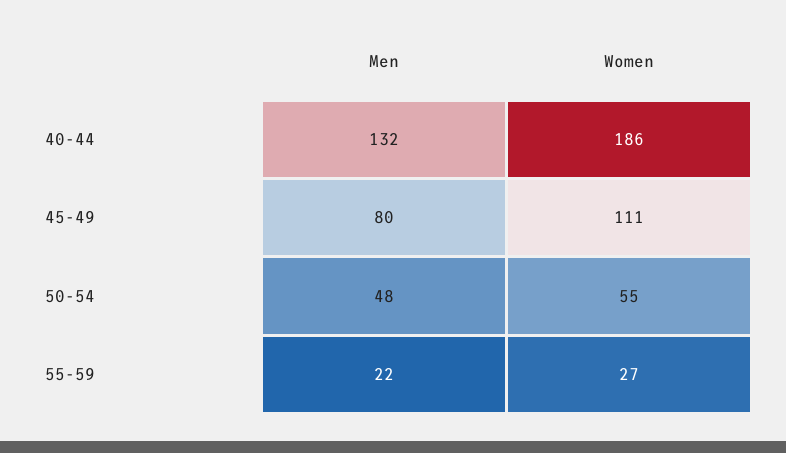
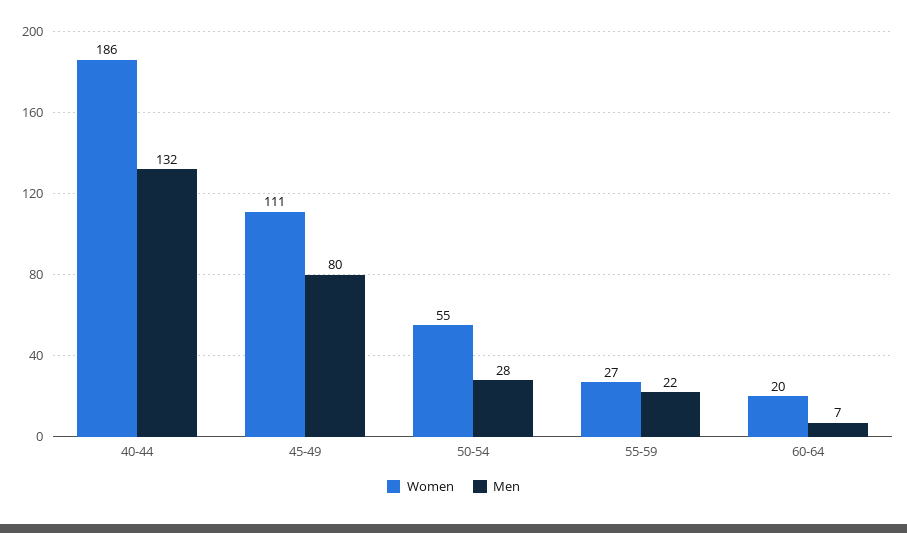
Men, 50-54: 48 -> 28
Women, 60-64: none -> 20
Men, 60-64: none -> 7

